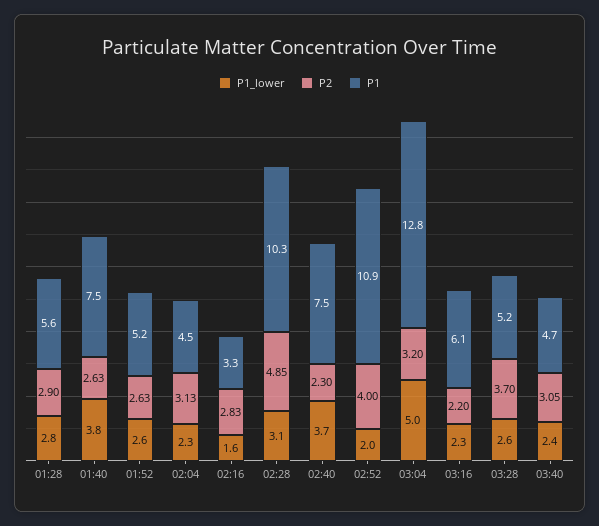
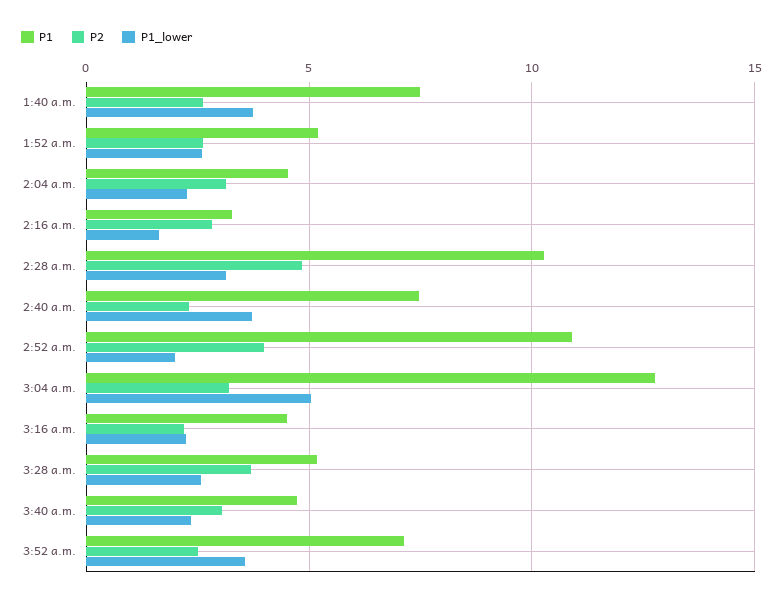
P1_lower, 01:28: 2.8 -> none
P2, 01:28: 2.9 -> none
P1, 01:28: 5.6 -> none
P1, 03:16: 6.1 -> 4.5
P1, 3:52 a.m.: none -> 7
P2, 3:52 a.m.: none -> 2.5
P1_lower, 3:52 a.m.: none -> 3.5

